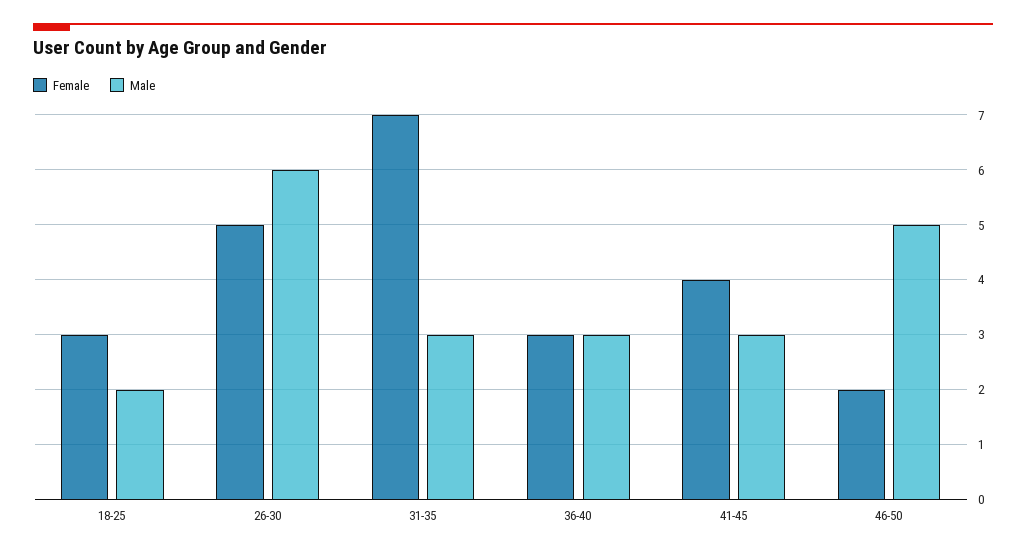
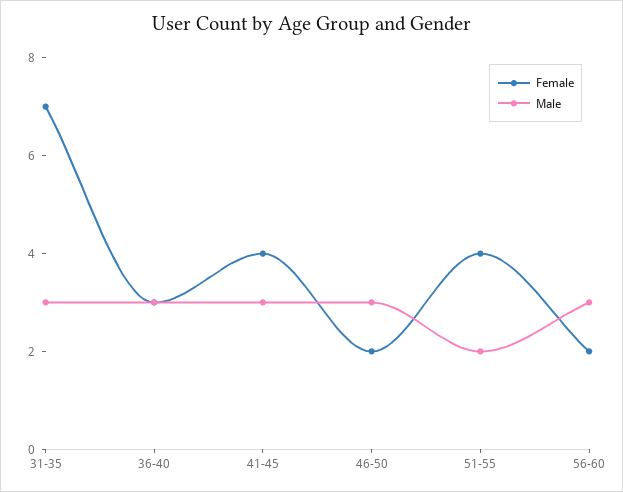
Female, 18-25: 3 -> none
Male, 18-25: 2 -> none
Female, 26-30: 5 -> none
Male, 26-30: 6 -> none
Male, 46-50: 5 -> 3
Female, 51-55: none -> 4
Male, 51-55: none -> 2
Female, 56-60: none -> 2
Male, 56-60: none -> 3

